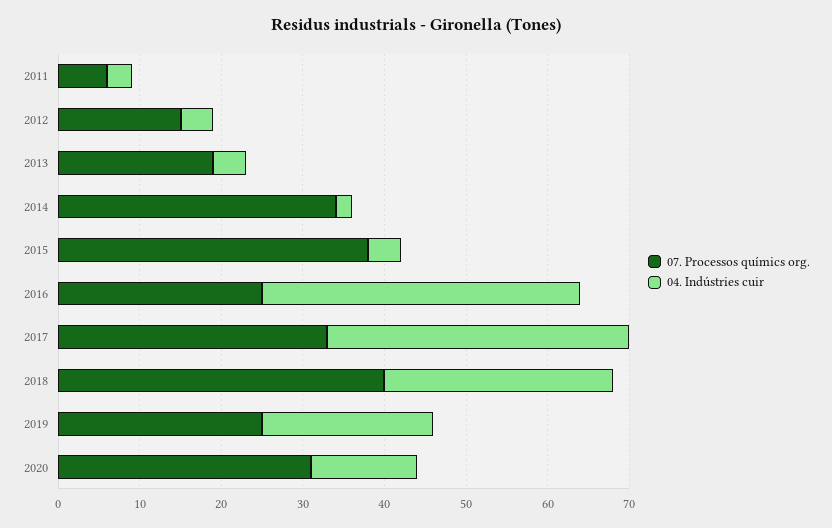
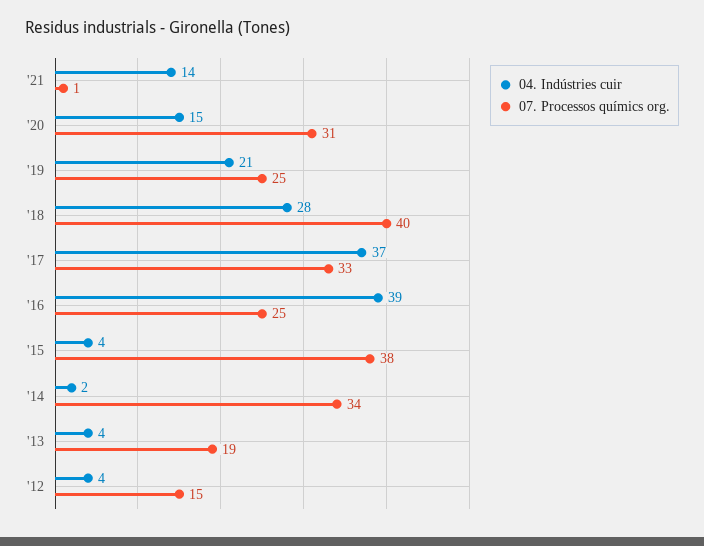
07. Processos químics org., 2011: 6 -> none
04. Indústries cuir, 2011: 3 -> none
04. Indústries cuir, 2020: 13 -> 15
04. Indústries cuir, '21: none -> 14
07. Processos químics org., '21: none -> 1

